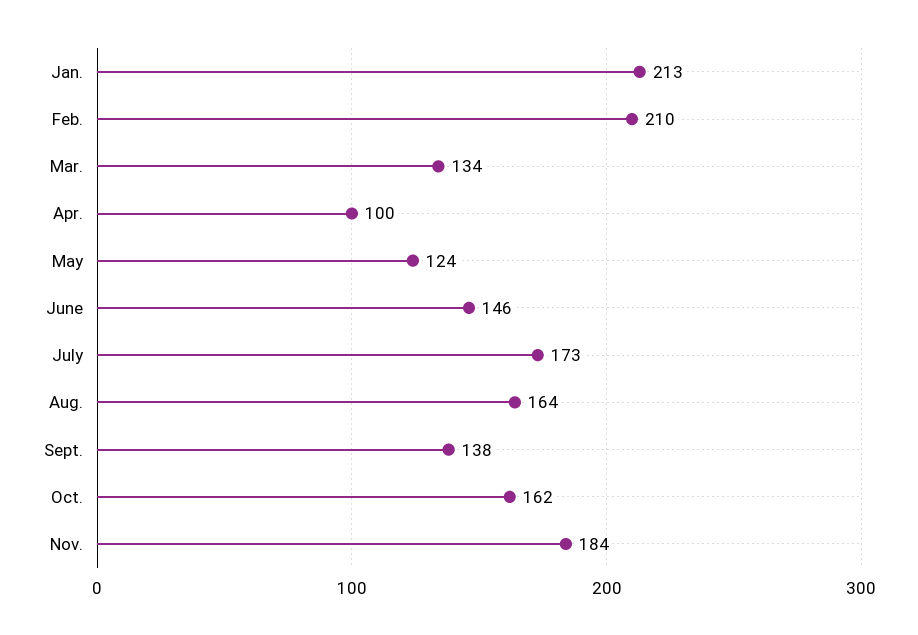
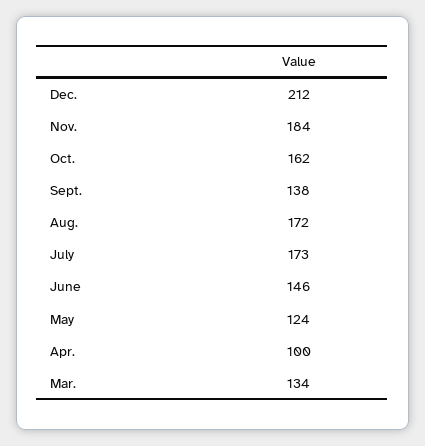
Jan.: 213 -> none
Feb.: 210 -> none
Aug.: 164 -> 172
Dec.: none -> 212

